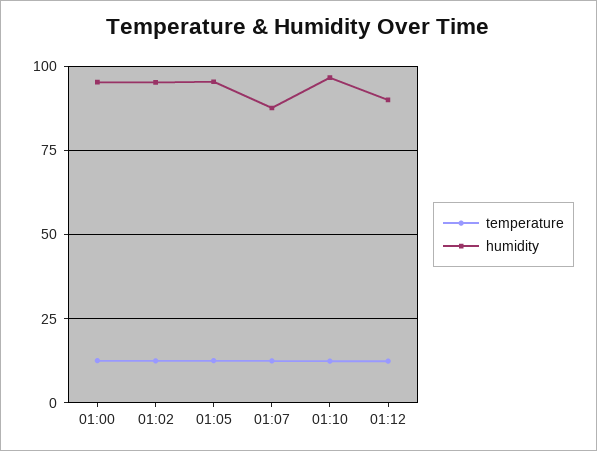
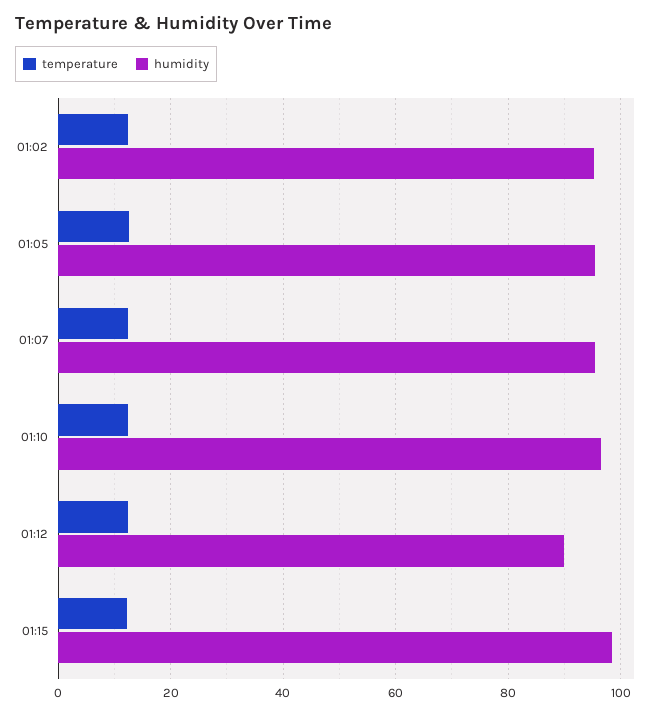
temperature, 01:00: 12.5 -> none
humidity, 01:00: 95 -> none
humidity, 01:07: 87.5 -> 96
temperature, 01:15: none -> 12
humidity, 01:15: none -> 98

